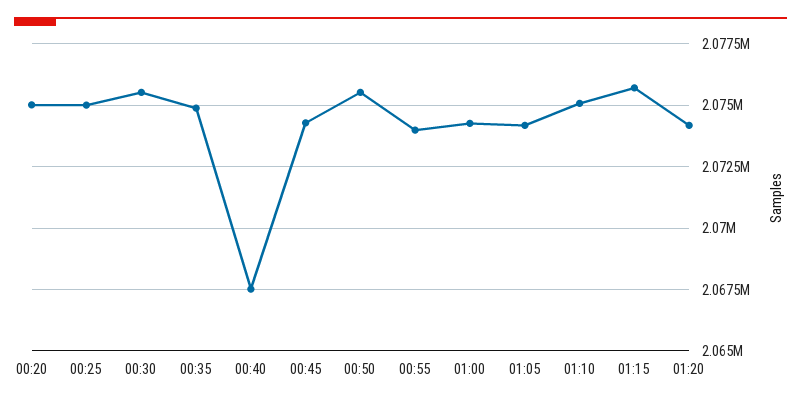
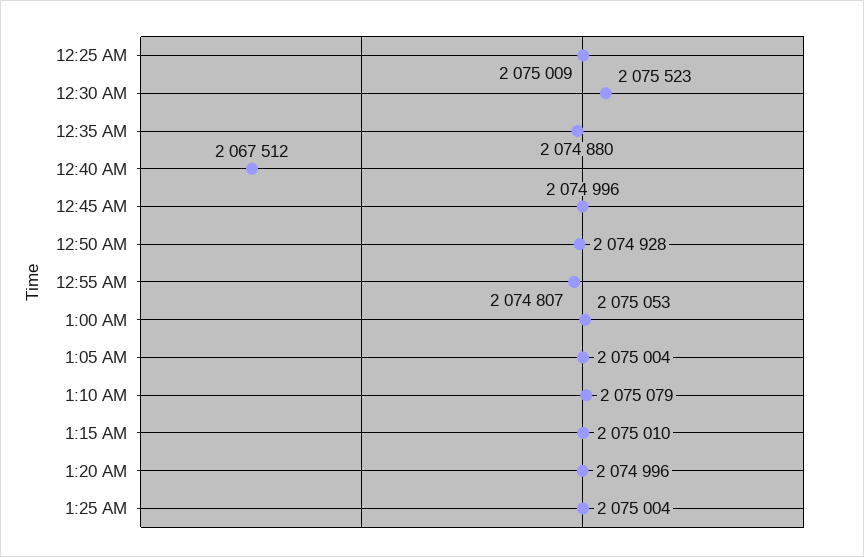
00:20: 2075000 -> none
00:45: 2074250 -> 2074996
00:50: 2075500 -> 2074928
00:55: 2074000 -> 2074807
01:00: 2074250 -> 2075053
01:05: 2074250 -> 2075004
01:15: 2075750 -> 2075010
01:20: 2074250 -> 2074996
1:25 AM: none -> 2075004

